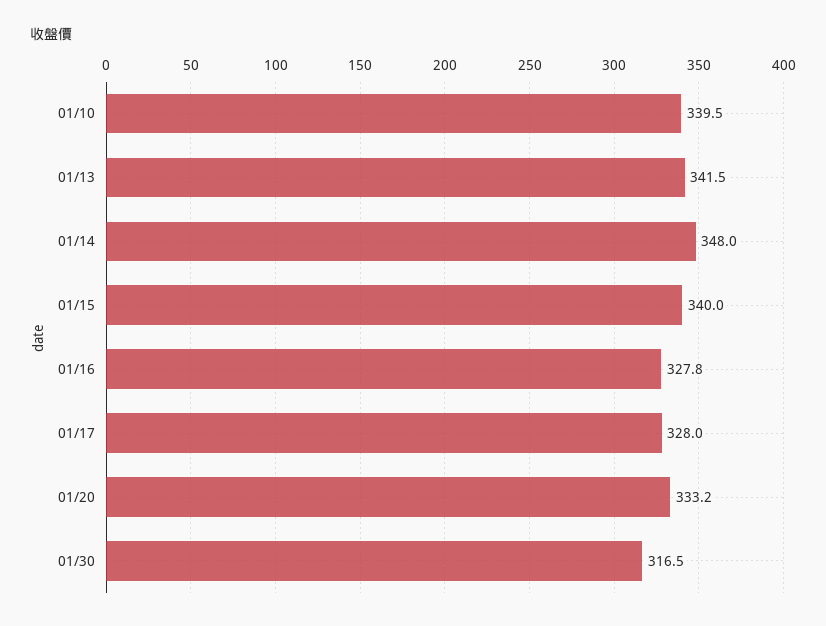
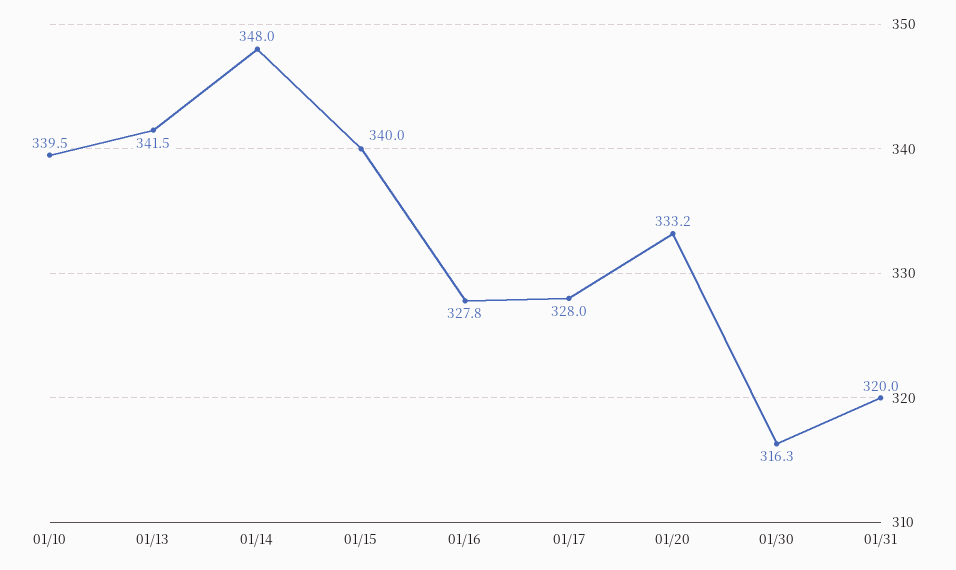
01/30: 316.5 -> 316.3
01/31: none -> 320

